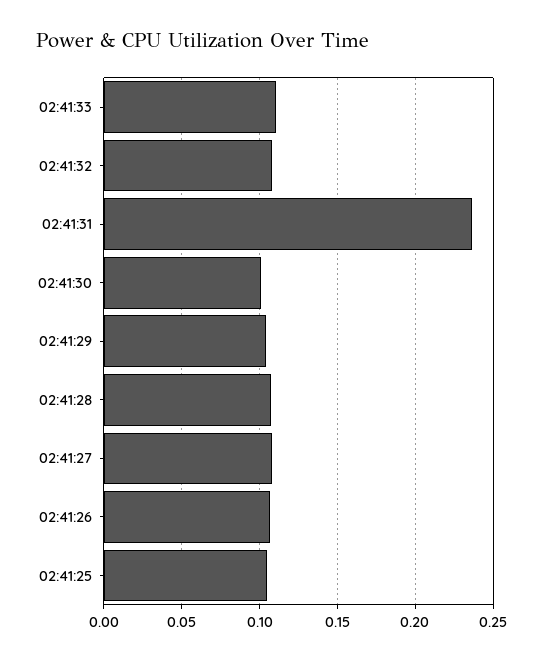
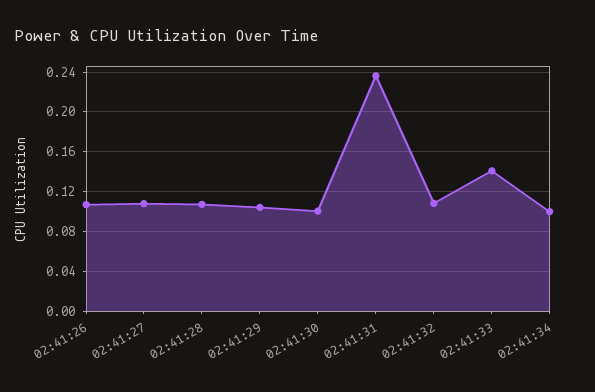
02:41:33: 0.11 -> 0.14
02:41:25: 0.105 -> none
02:41:34: none -> 0.1

